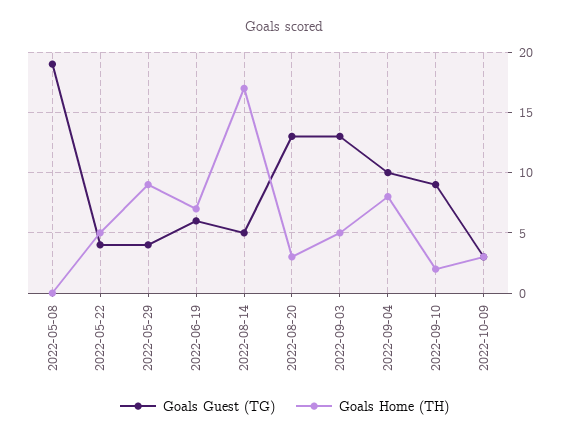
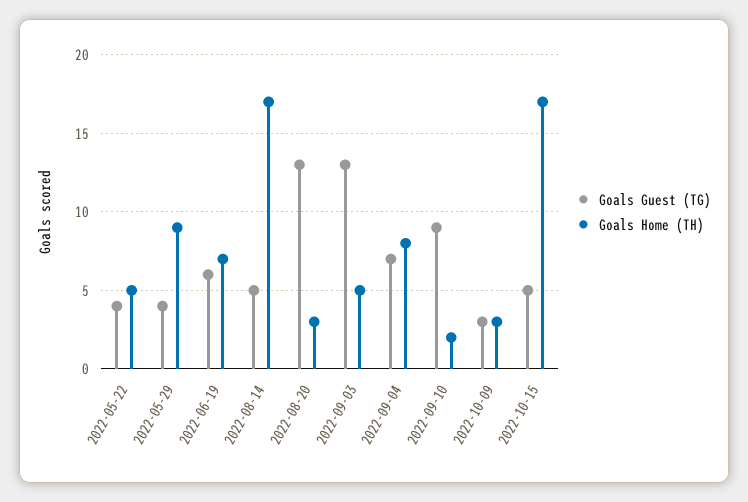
Goals Guest (TG), 2022-05-08: 19 -> none
Goals Home (TH), 2022-05-08: 0 -> none
Goals Guest (TG), 2022-09-04: 10 -> 7
Goals Guest (TG), 2022-10-15: none -> 5
Goals Home (TH), 2022-10-15: none -> 17

